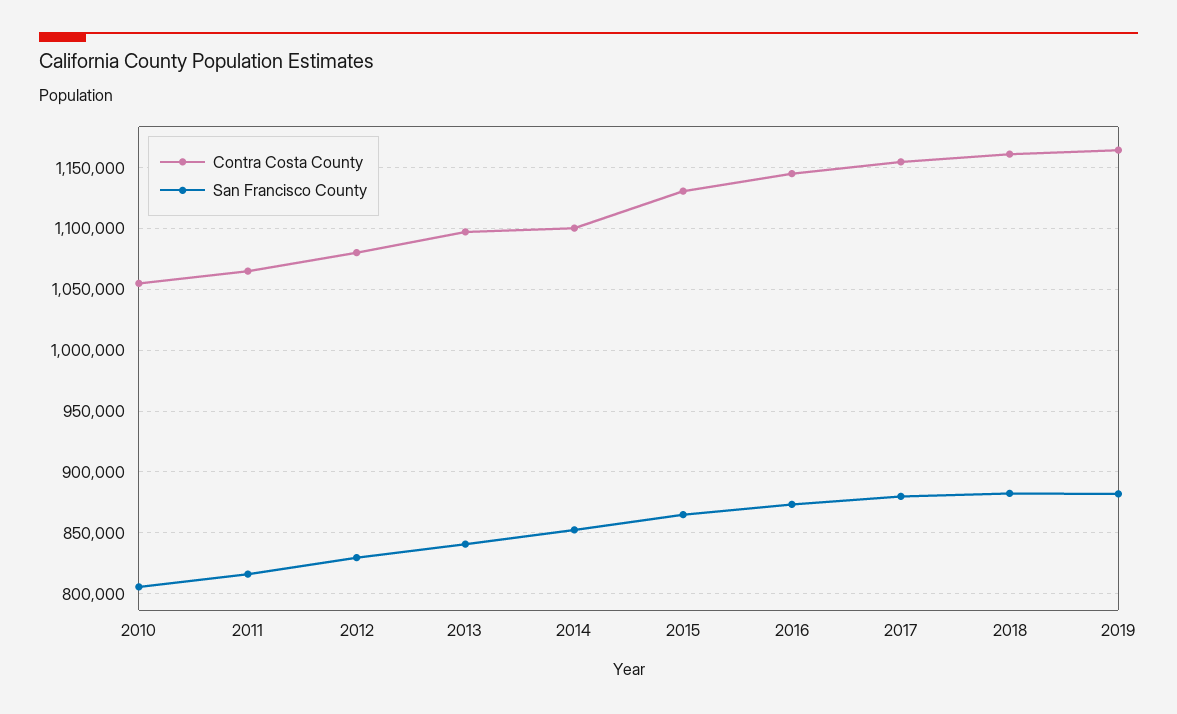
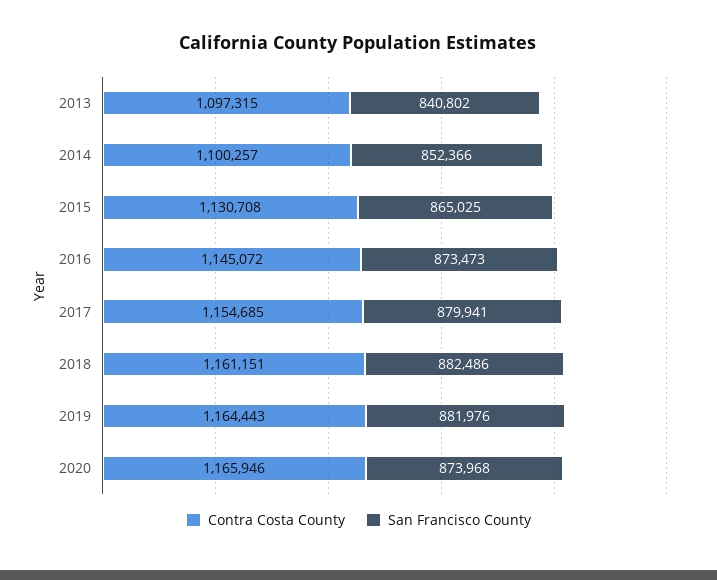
Contra Costa County, 2010: 1055000 -> none
San Francisco County, 2010: 805000 -> none
Contra Costa County, 2011: 1065000 -> none
San Francisco County, 2011: 815000 -> none
Contra Costa County, 2012: 1080000 -> none
San Francisco County, 2012: 830000 -> none
Contra Costa County, 2020: none -> 1165946
San Francisco County, 2020: none -> 873968

